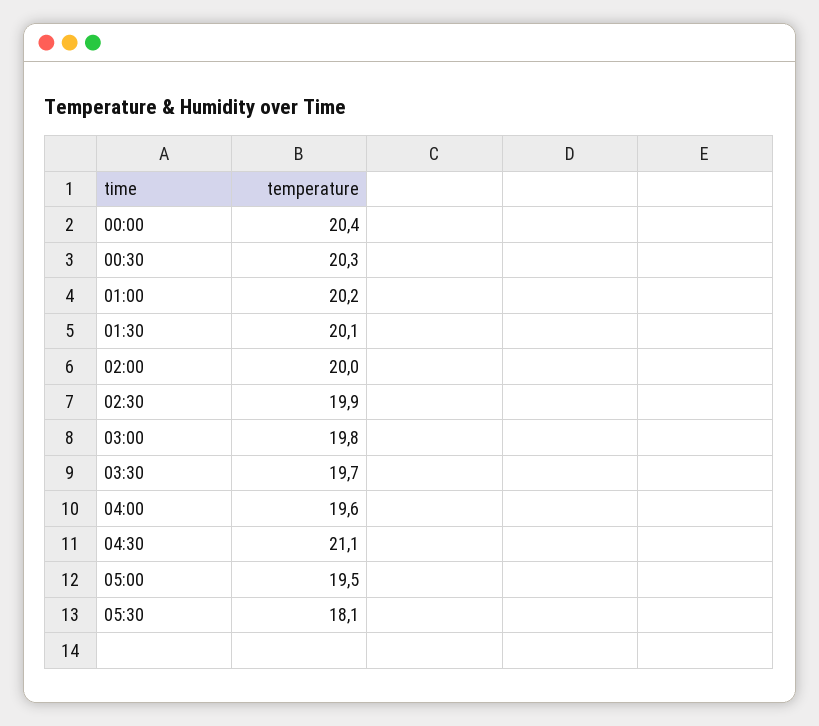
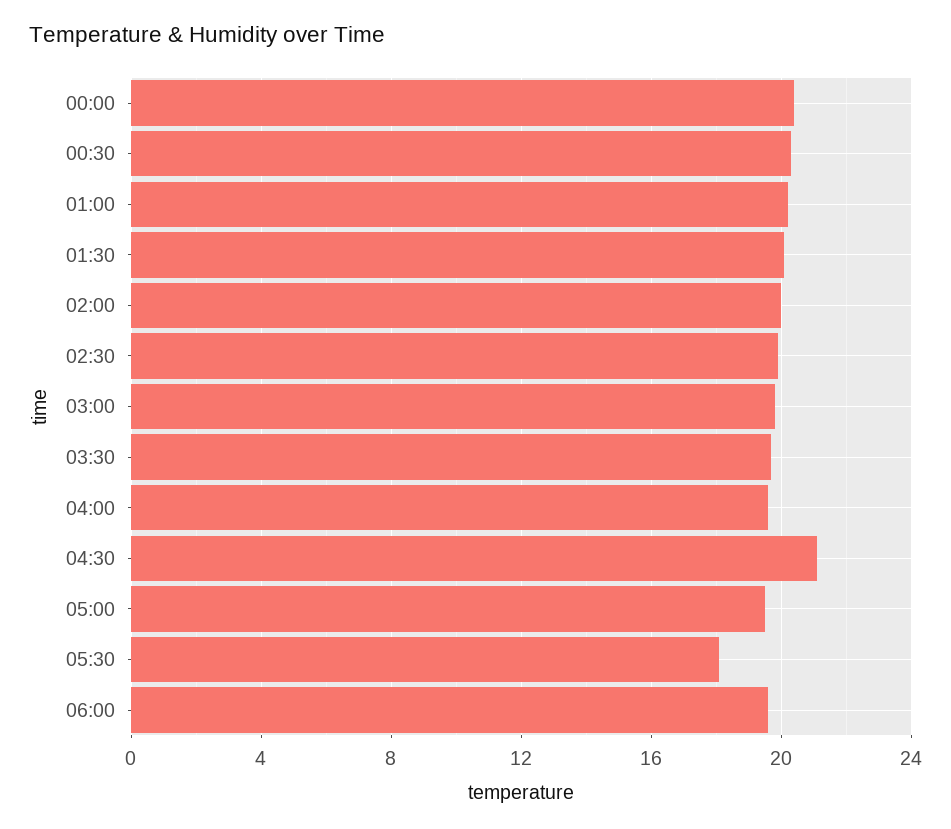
06:00: none -> 19.5

